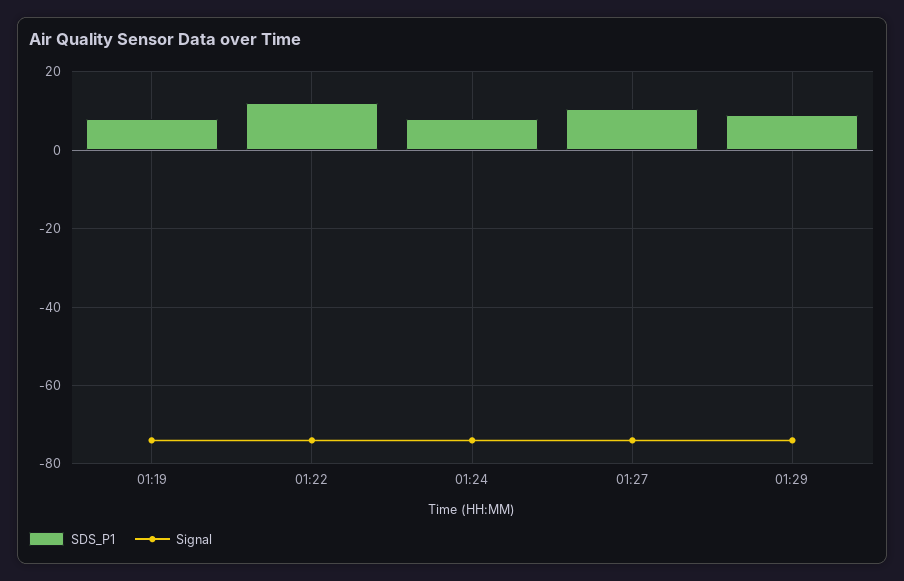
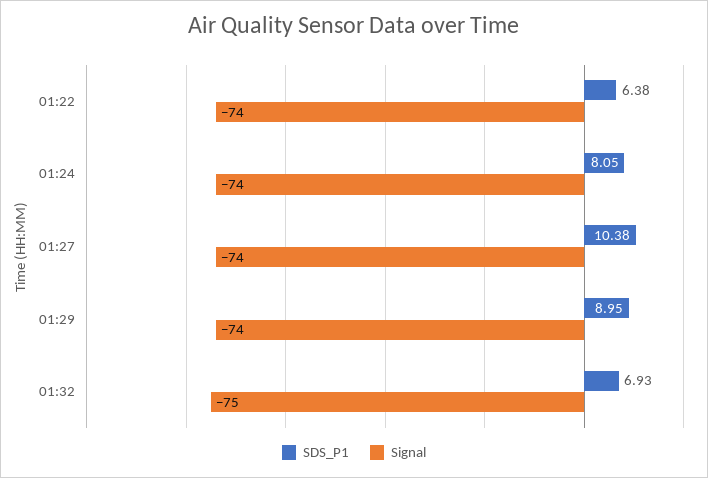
SDS_P1, 01:19: 8 -> none
Signal, 01:19: -74 -> none
SDS_P1, 01:22: 12 -> 6.38
SDS_P1, 01:32: none -> 6.93
Signal, 01:32: none -> -75

